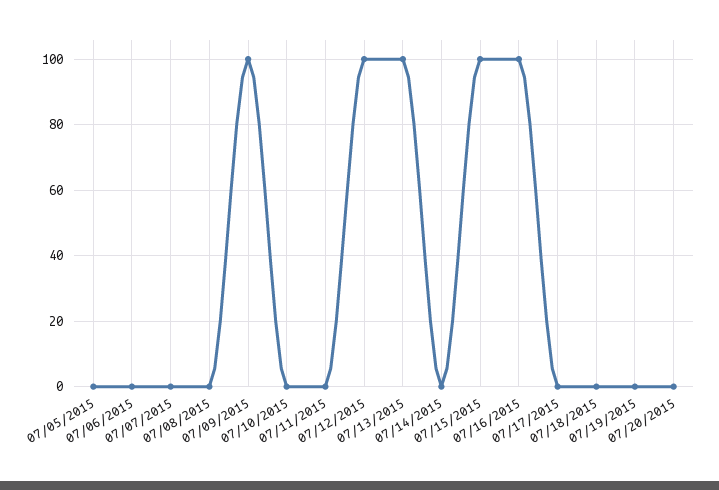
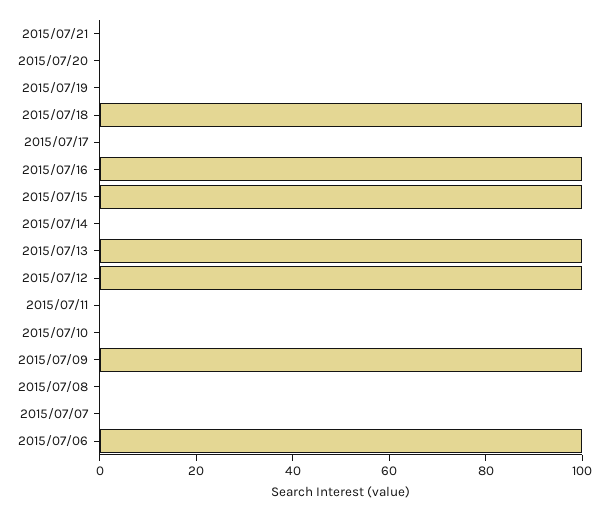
07/05/2015: 0 -> none
07/06/2015: 0 -> 100
07/18/2015: 0 -> 100
2015/07/21: none -> 0

